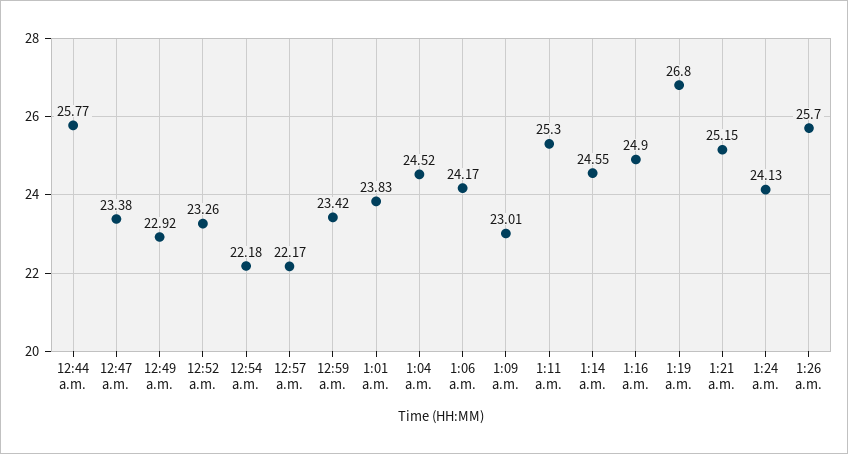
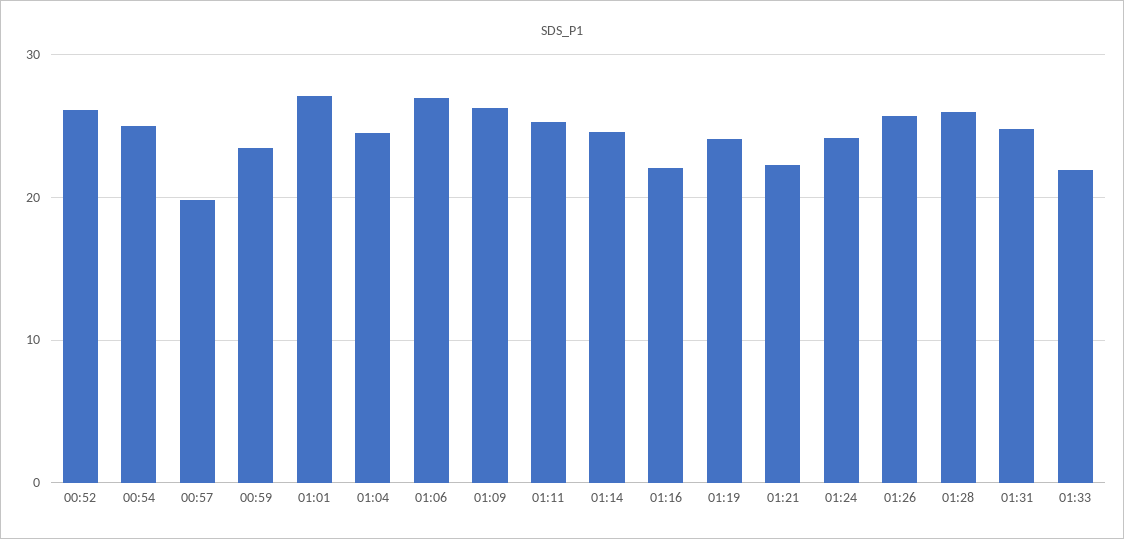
12:44 a.m.: 25.77 -> none
12:47 a.m.: 23.38 -> none
12:49 a.m.: 22.92 -> none
12:52 a.m.: 23.26 -> 26
12:54 a.m.: 22.18 -> 25
12:57 a.m.: 22.17 -> 20
1:01 a.m.: 23.83 -> 27
1:06 a.m.: 24.17 -> 27
1:09 a.m.: 23.01 -> 26
1:16 a.m.: 24.9 -> 22
1:19 a.m.: 26.8 -> 24
1:21 a.m.: 25.15 -> 22
01:28: none -> 26
01:31: none -> 25
01:33: none -> 22

